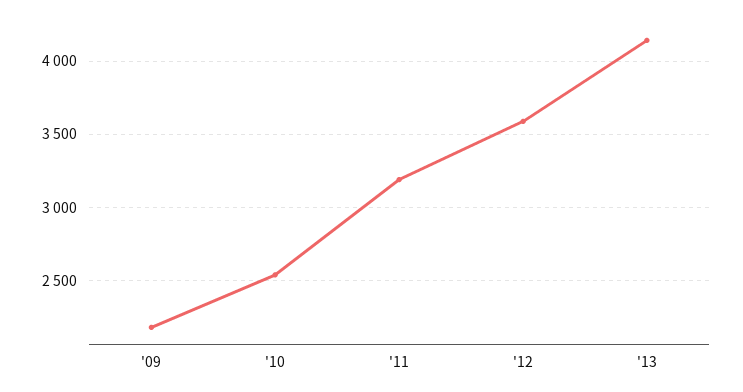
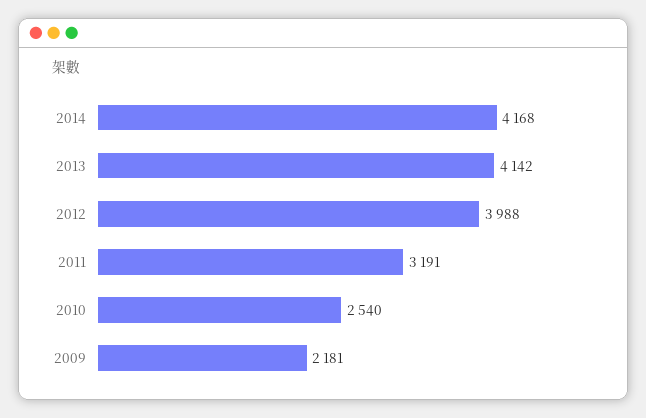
'12: 3600 -> 3988
2014: none -> 4168

